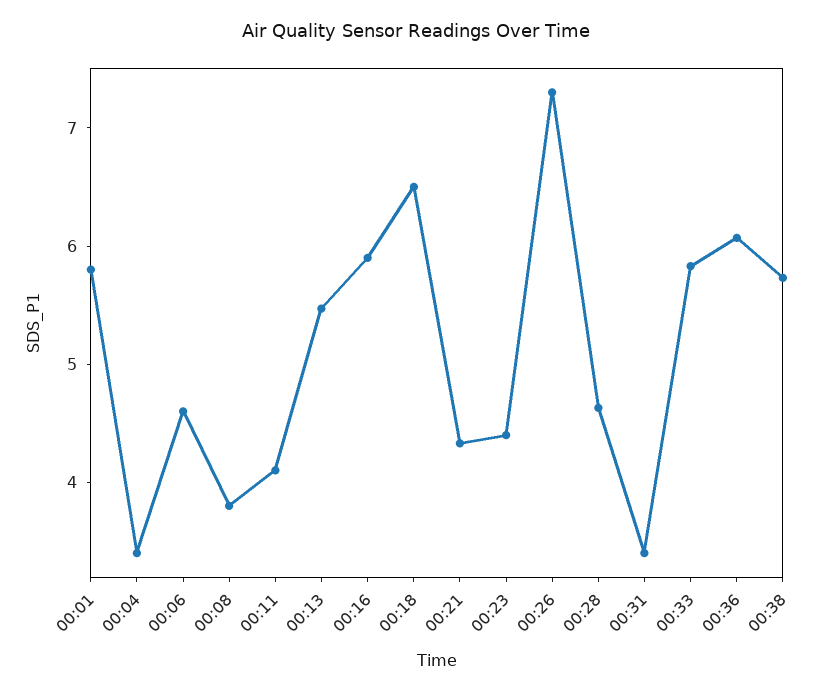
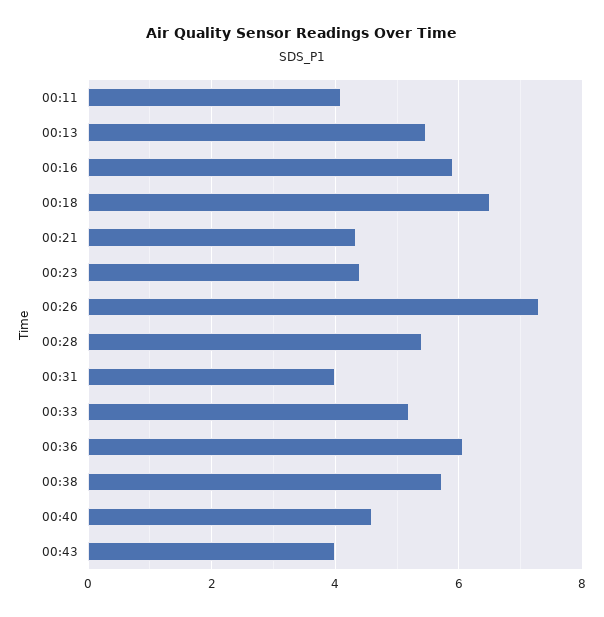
00:01: 5.8 -> none
00:04: 3.4 -> none
00:06: 4.6 -> none
00:08: 3.8 -> none
00:28: 4.6 -> 5.4
00:31: 3.4 -> 4
00:33: 5.8 -> 5.2
00:40: none -> 4.6
00:43: none -> 4

